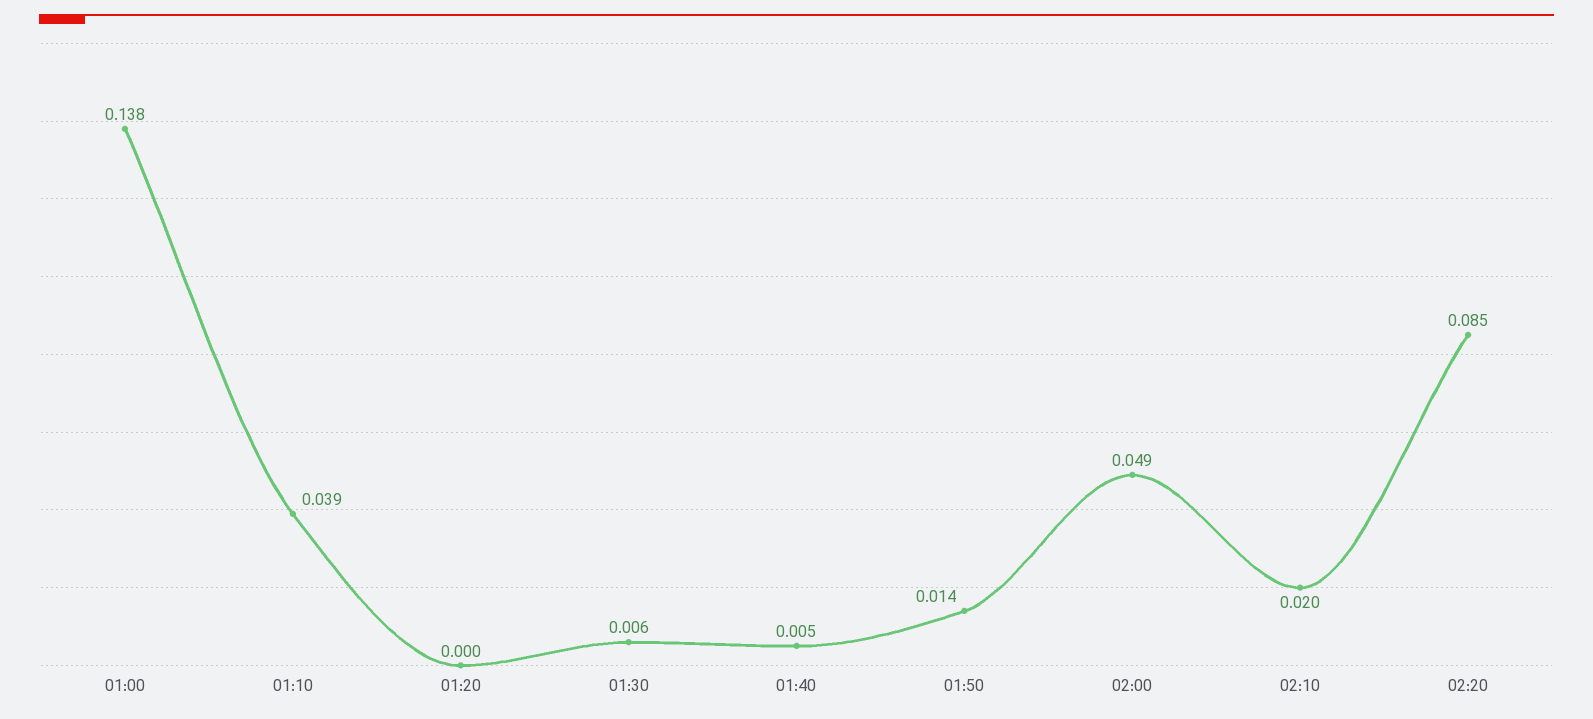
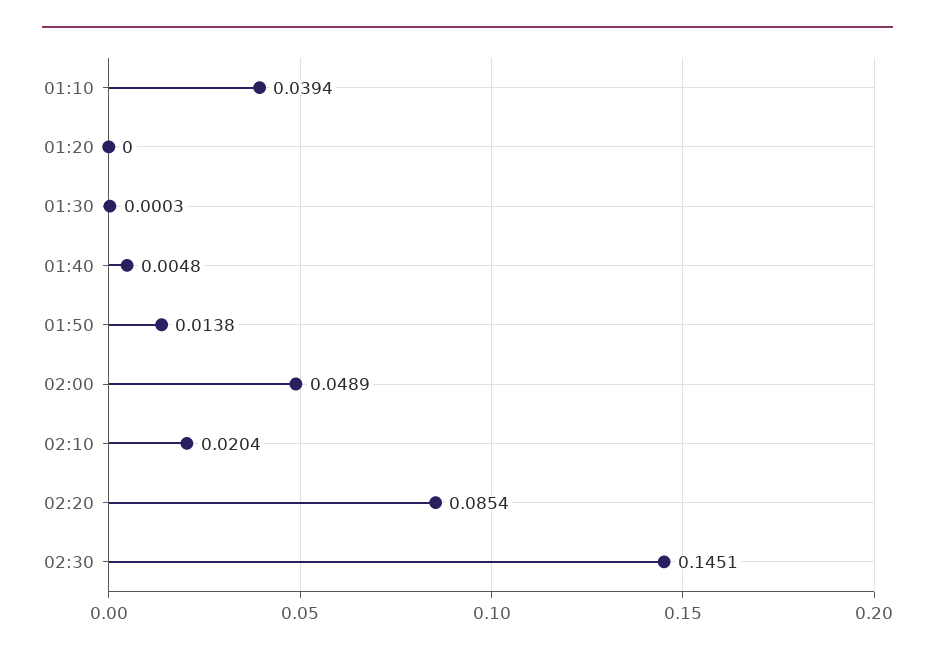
01:00: 0.138 -> none
01:30: 0.006 -> 0.0003
02:30: none -> 0.1451

